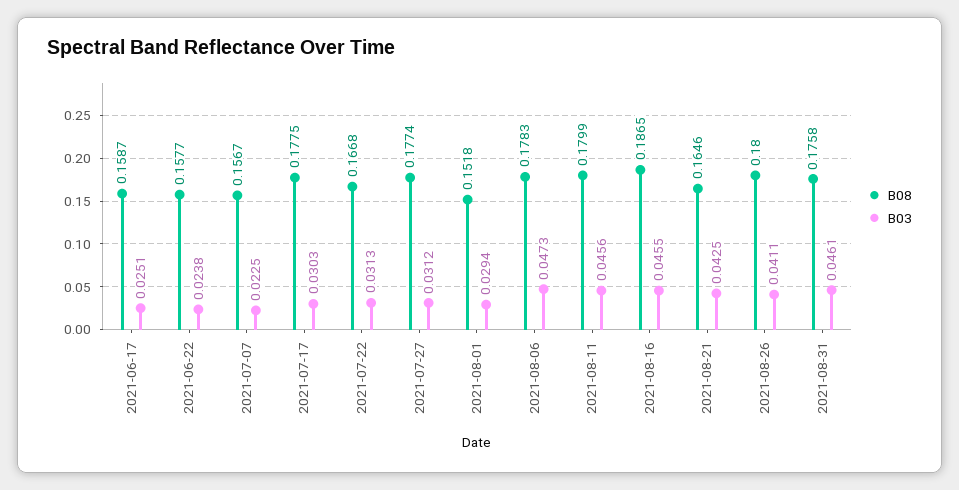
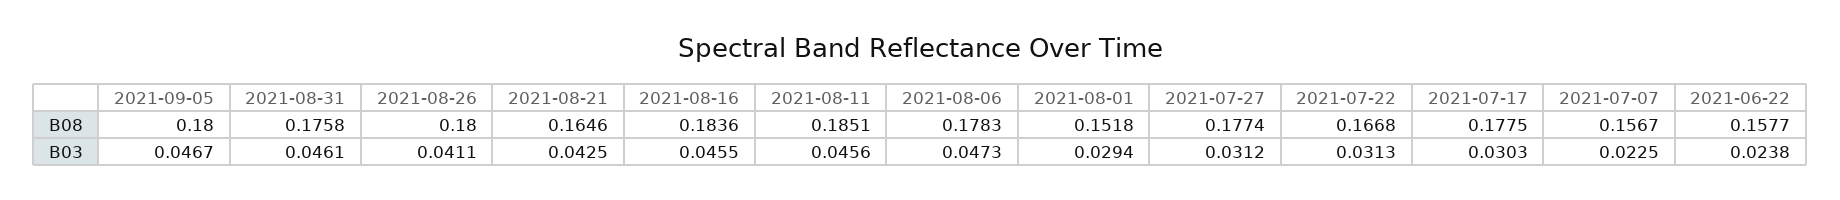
B08, 2021-06-17: 0.1587 -> none
B03, 2021-06-17: 0.0251 -> none
B08, 2021-08-11: 0.1799 -> 0.1851
B08, 2021-08-16: 0.1865 -> 0.1836
B08, 2021-09-05: none -> 0.18
B03, 2021-09-05: none -> 0.0467

